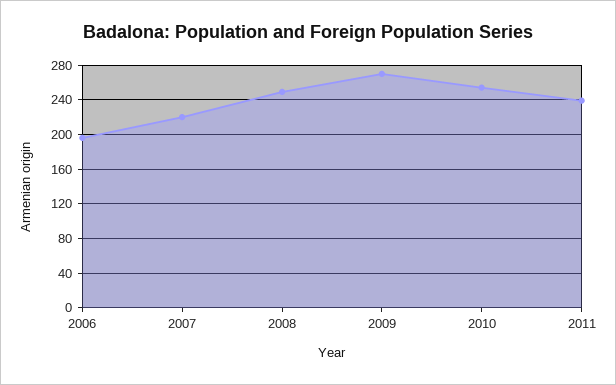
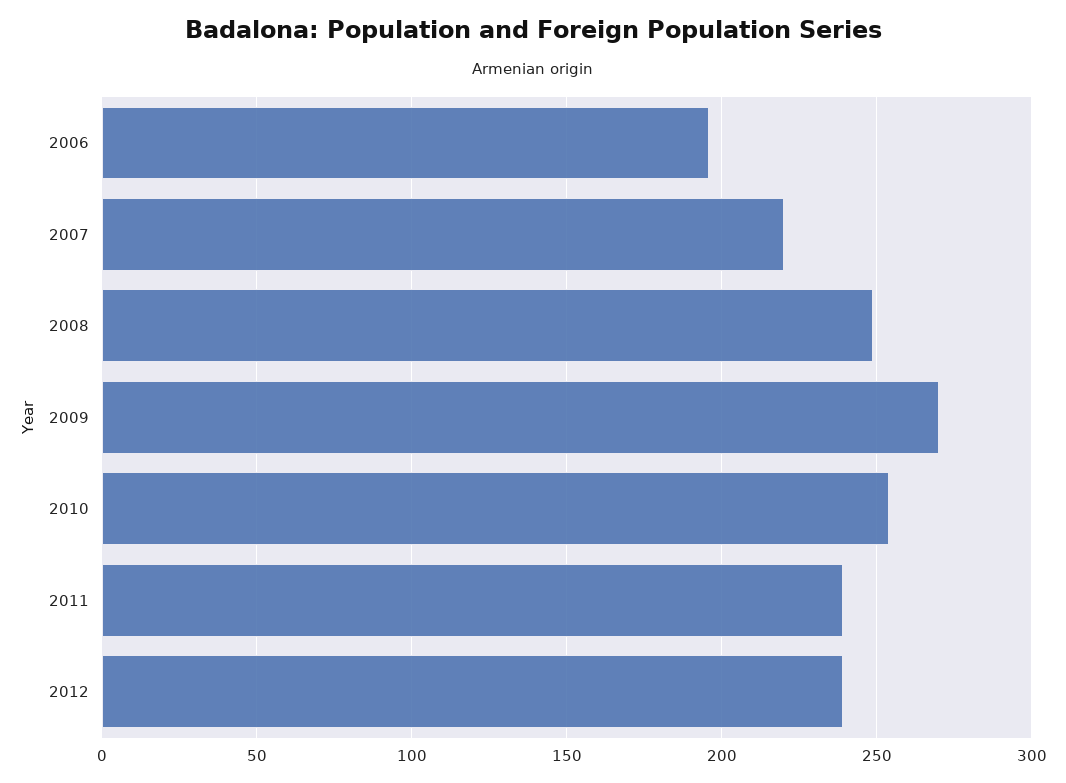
2012: none -> 240

